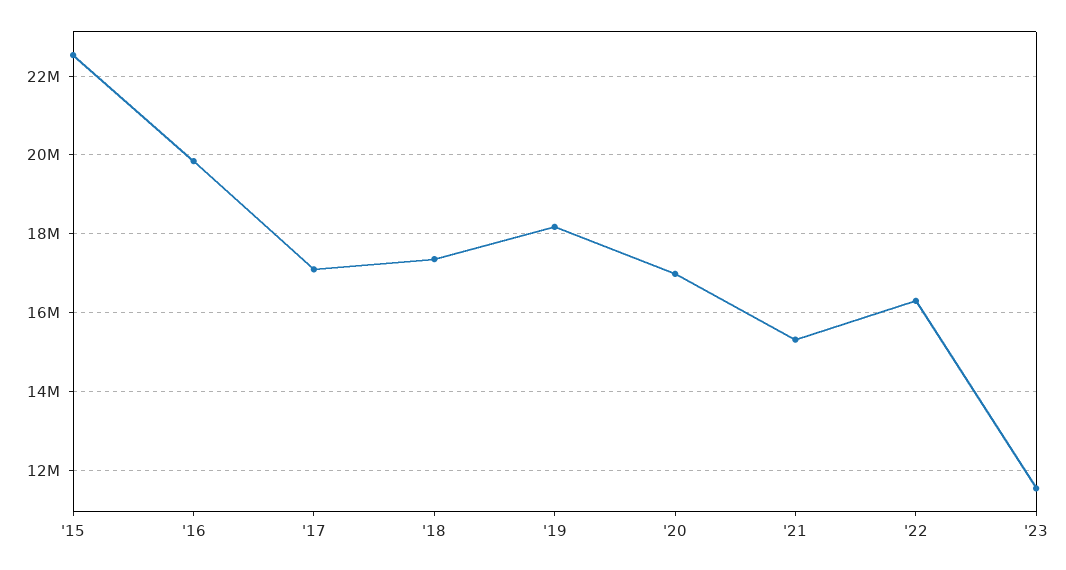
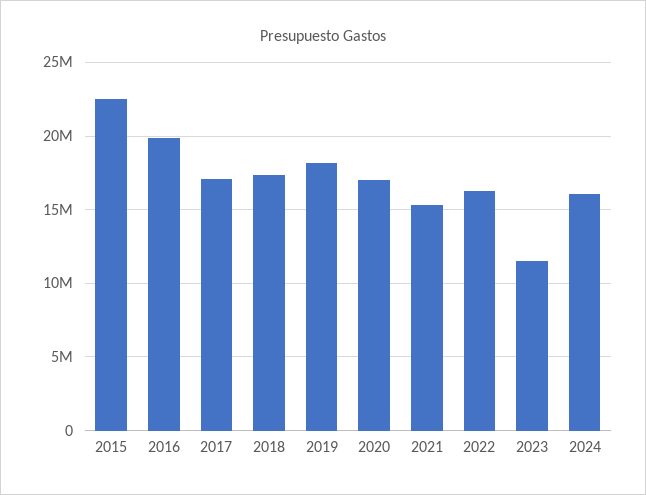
2024: none -> 16000000

